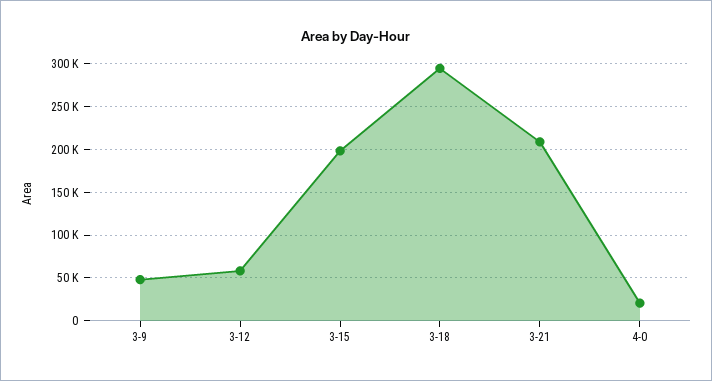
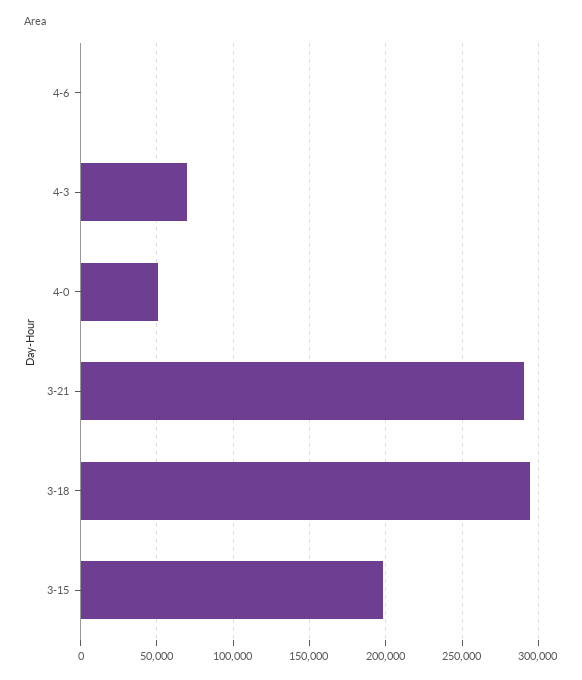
3-9: 50000 -> none
3-12: 60000 -> none
3-21: 210000 -> 290000
4-0: 20000 -> 50000
4-6: none -> 0
4-3: none -> 70000

